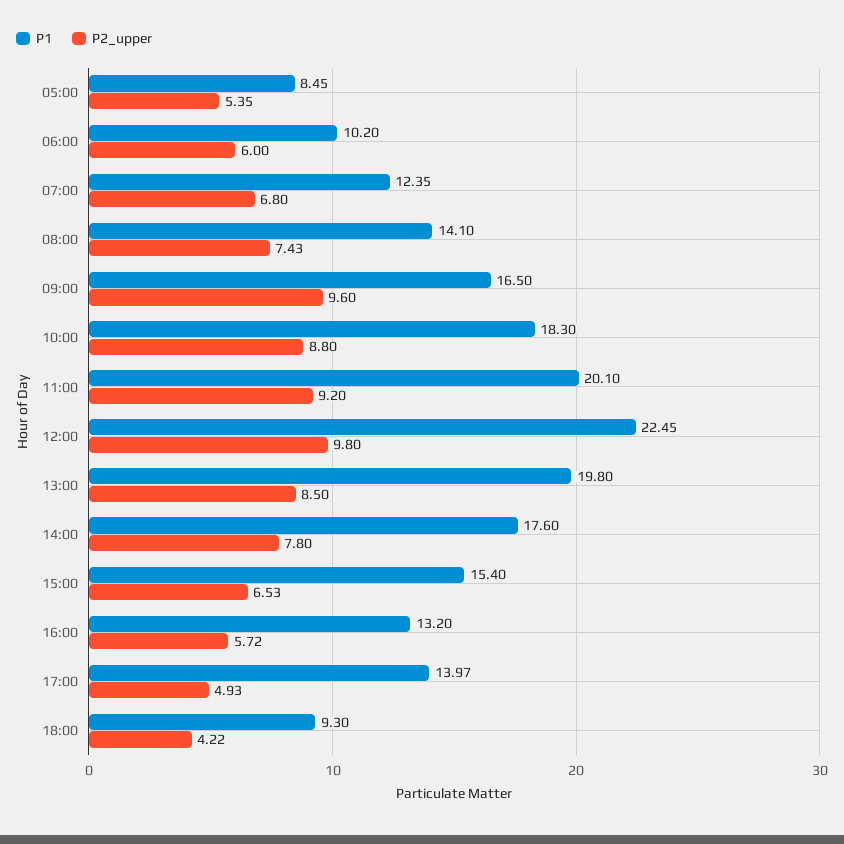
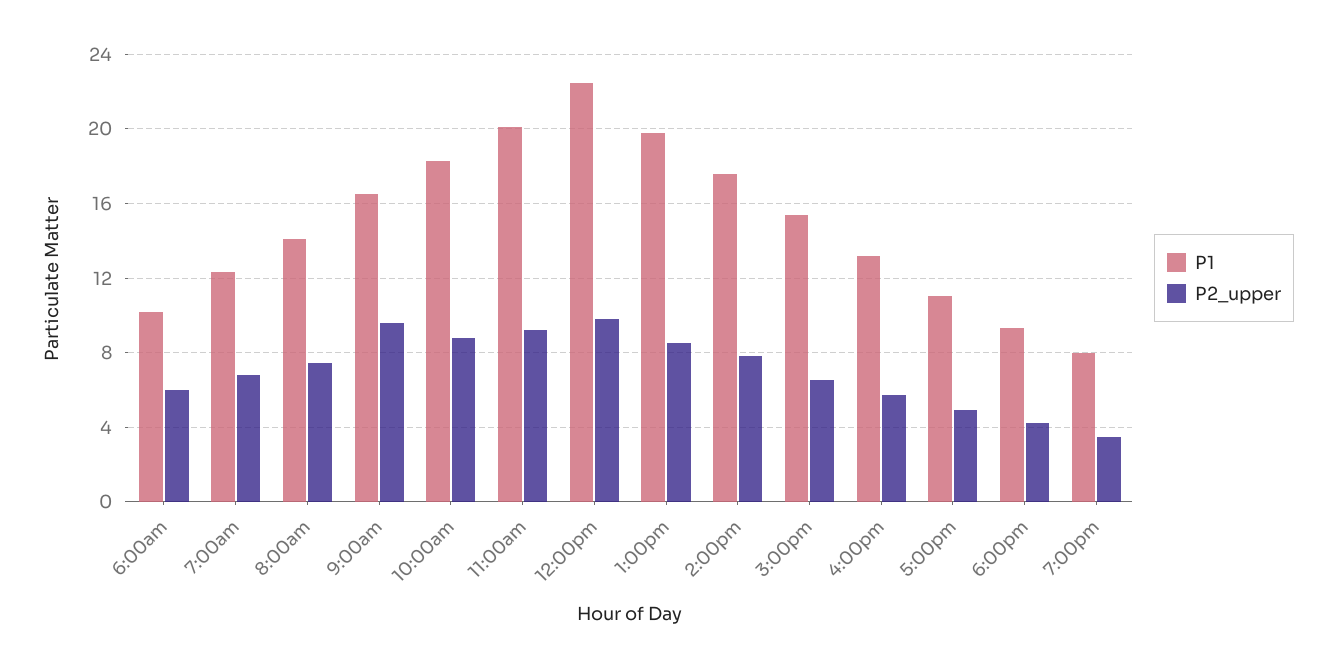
P1, 05:00: 8.45 -> none
P2_upper, 05:00: 5.35 -> none
P1, 17:00: 13.97 -> 11
P1, 7:00pm: none -> 8
P2_upper, 7:00pm: none -> 3.5

